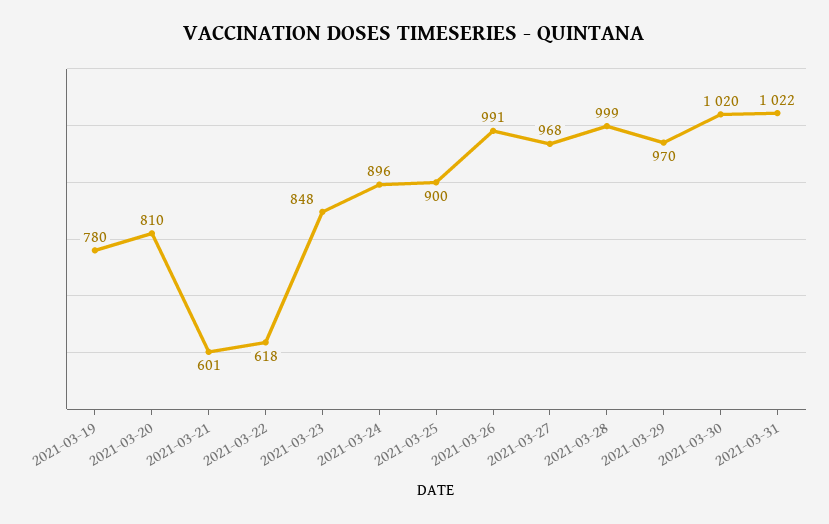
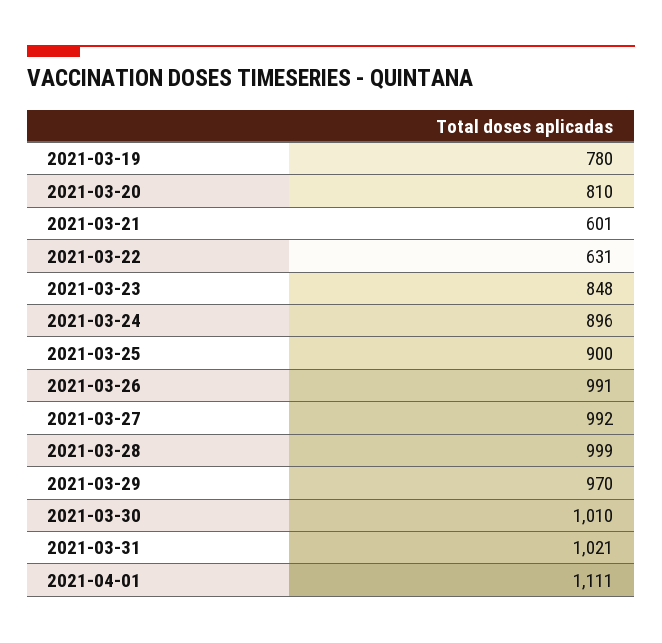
2021-03-22: 618 -> 631
2021-03-27: 968 -> 992
2021-03-30: 1020 -> 1010
2021-03-31: 1022 -> 1021
2021-04-01: none -> 1111

